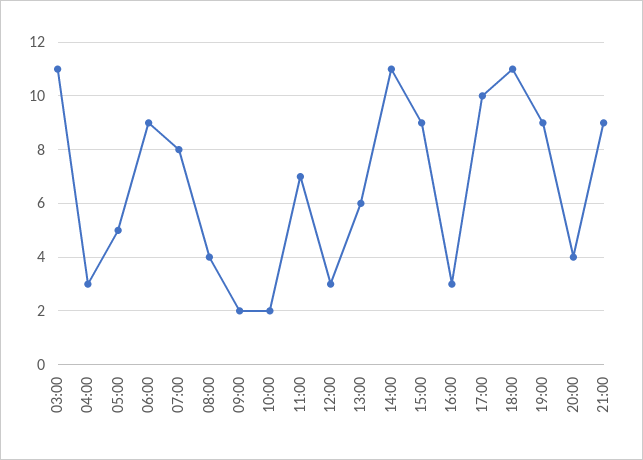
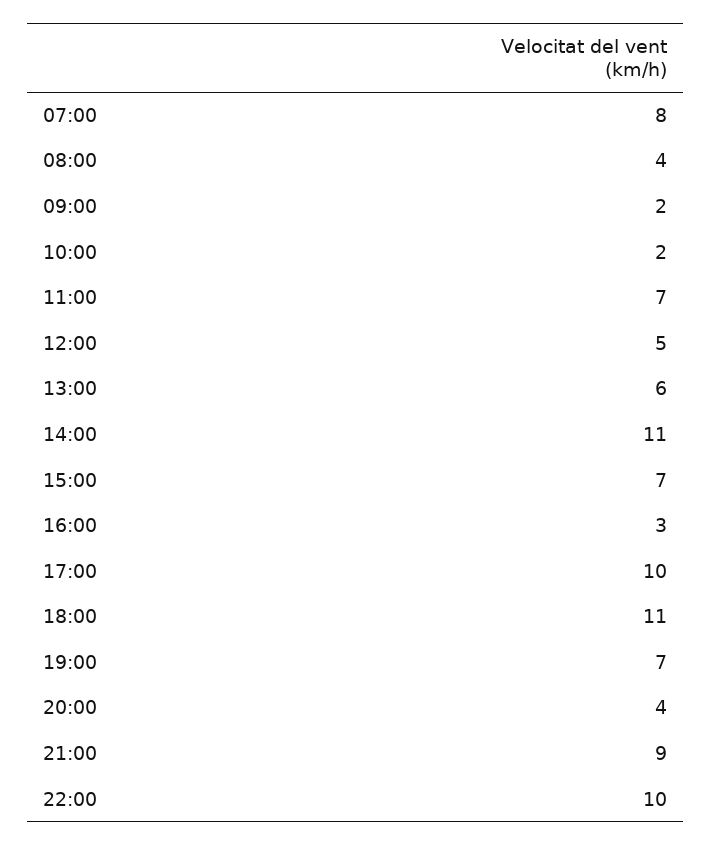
03:00: 11 -> none
04:00: 3 -> none
05:00: 5 -> none
06:00: 9 -> none
12:00: 3 -> 5
15:00: 9 -> 7
19:00: 9 -> 7
22:00: none -> 10

